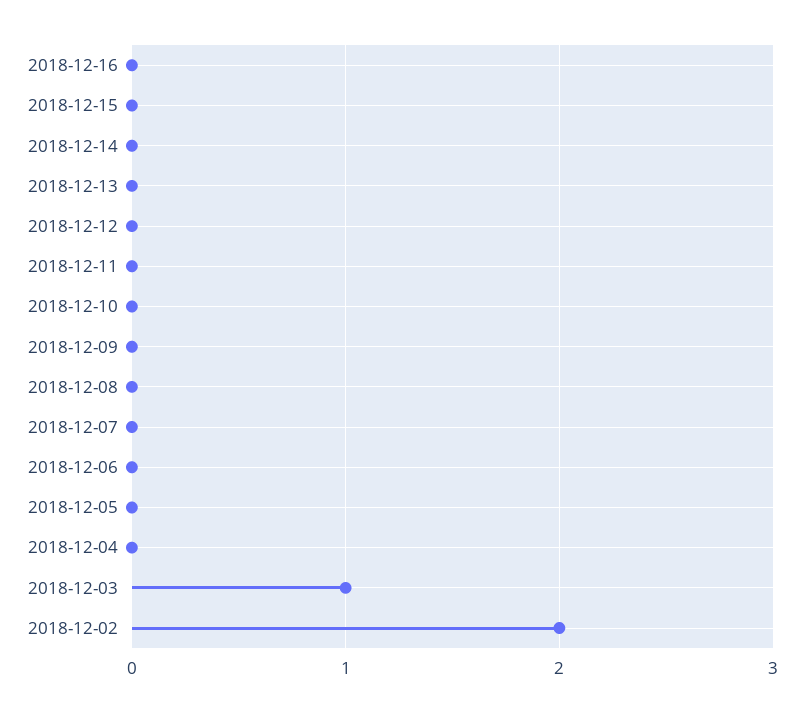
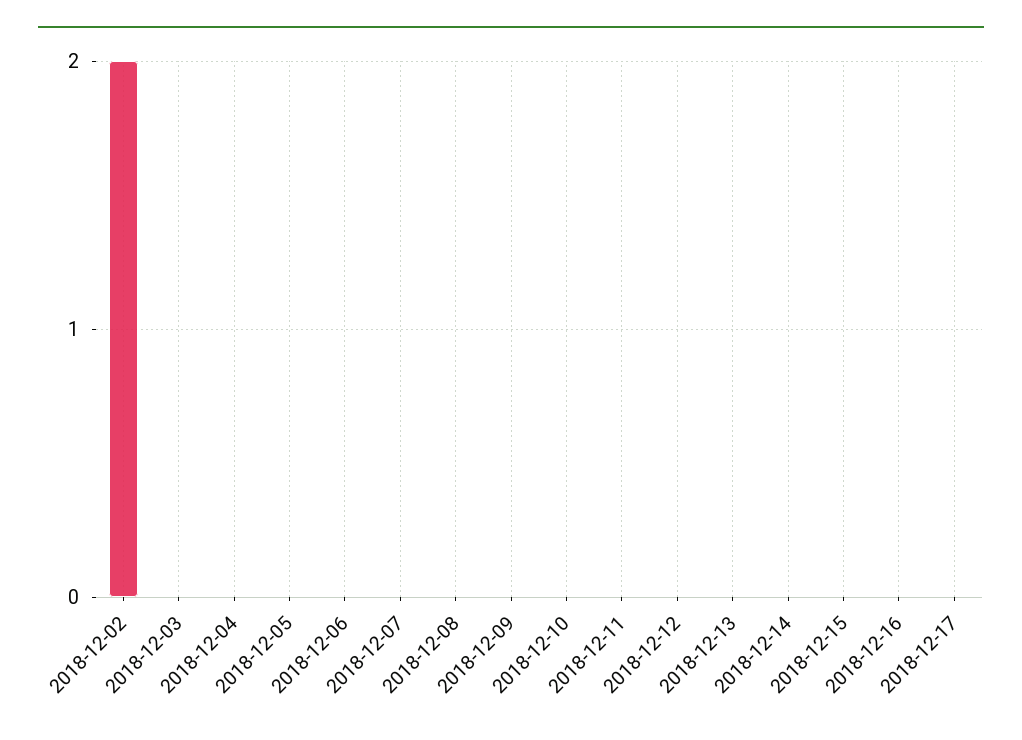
2018-12-03: 1 -> 0
2018-12-17: none -> 0

